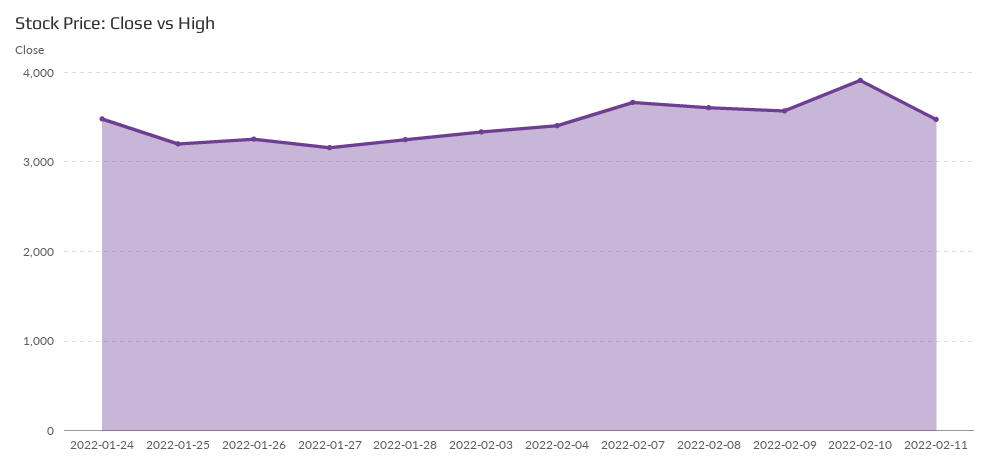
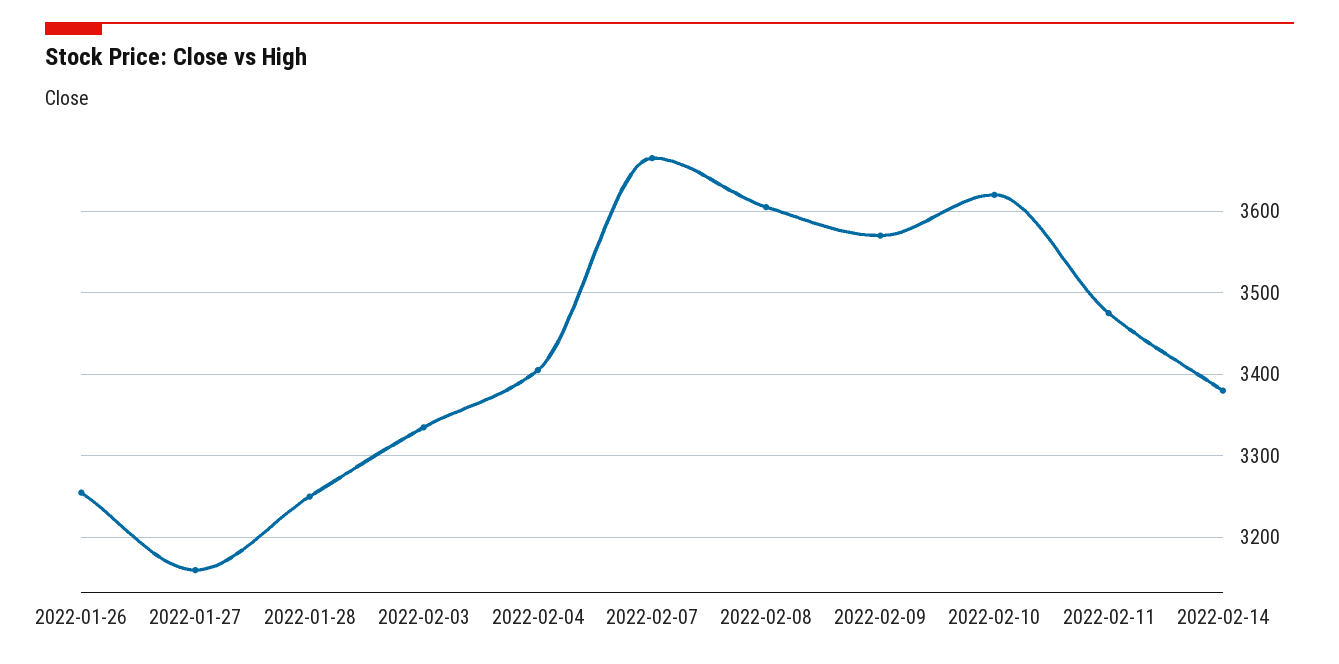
2022-01-24: 3500 -> none
2022-01-25: 3200 -> none
2022-02-10: 3900 -> 3620
2022-02-14: none -> 3380

